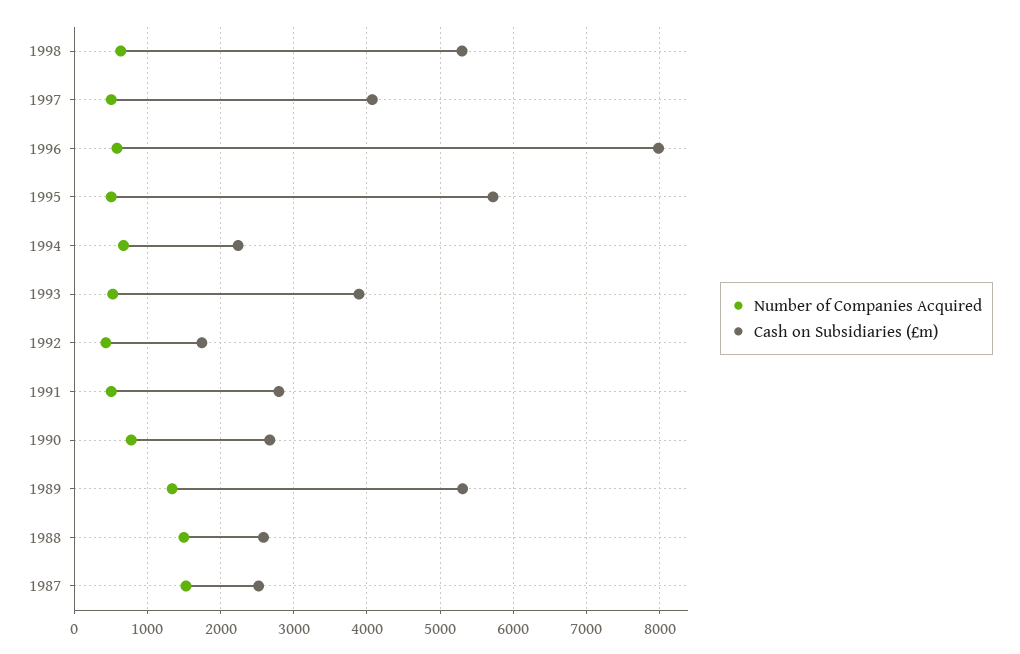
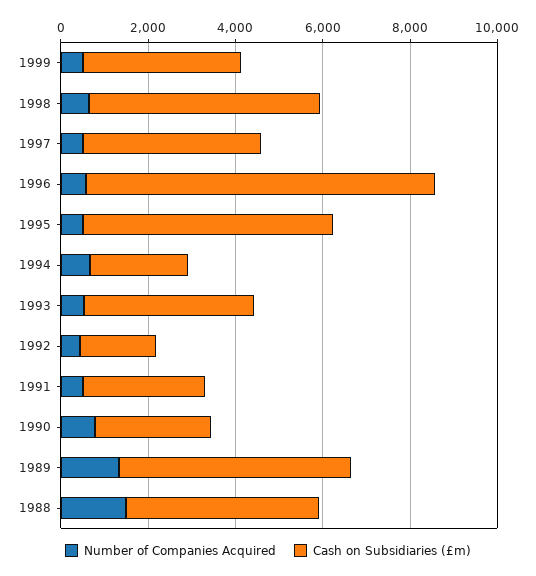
Cash on Subsidiaries (£m), 1988: 2600 -> 4500
Number of Companies Acquired, 1987: 1500 -> none
Cash on Subsidiaries (£m), 1987: 2500 -> none
Number of Companies Acquired, 1999: none -> 500
Cash on Subsidiaries (£m), 1999: none -> 3500

